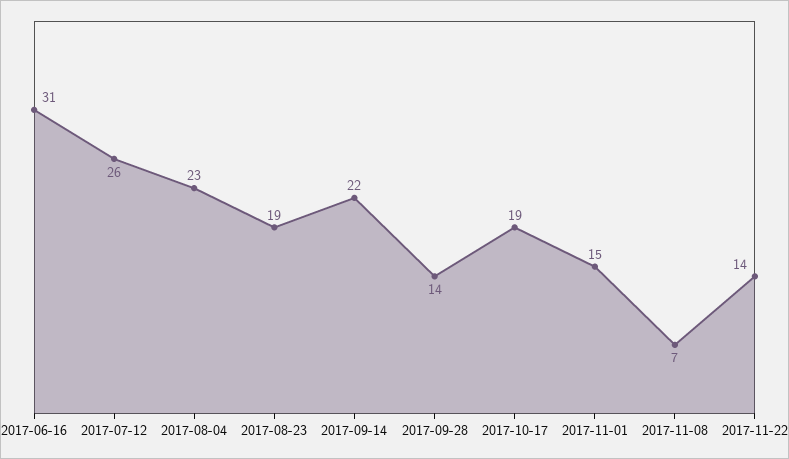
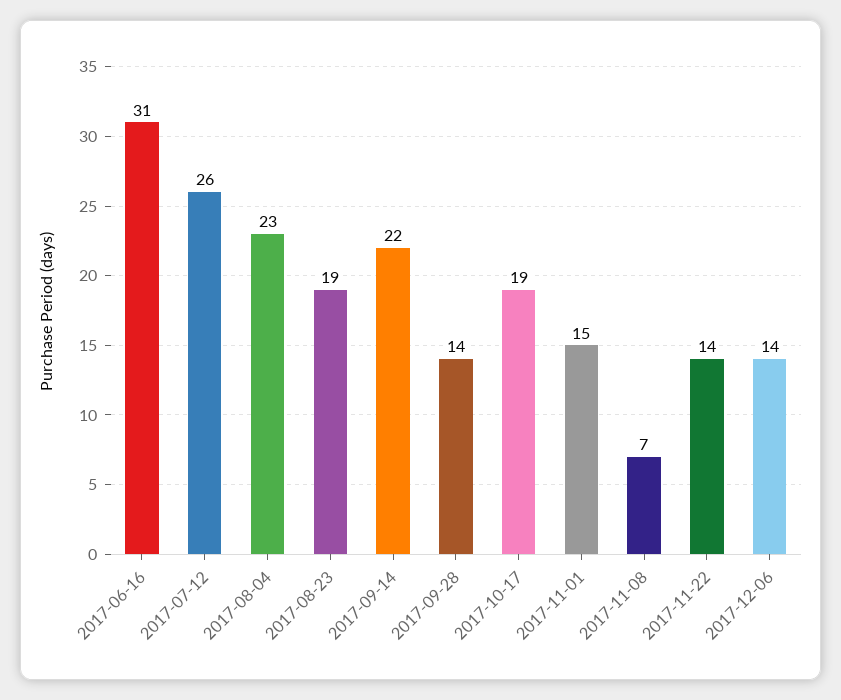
2017-12-06: none -> 14

